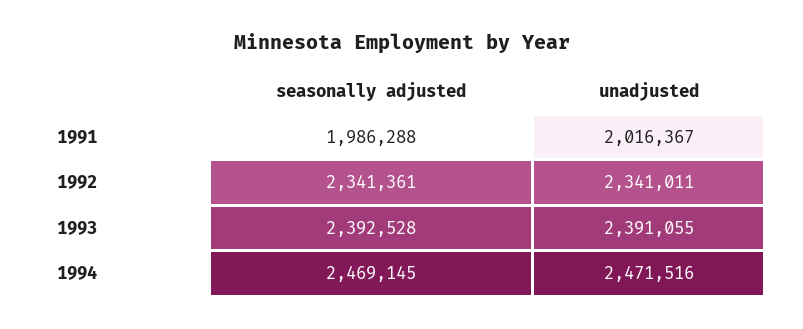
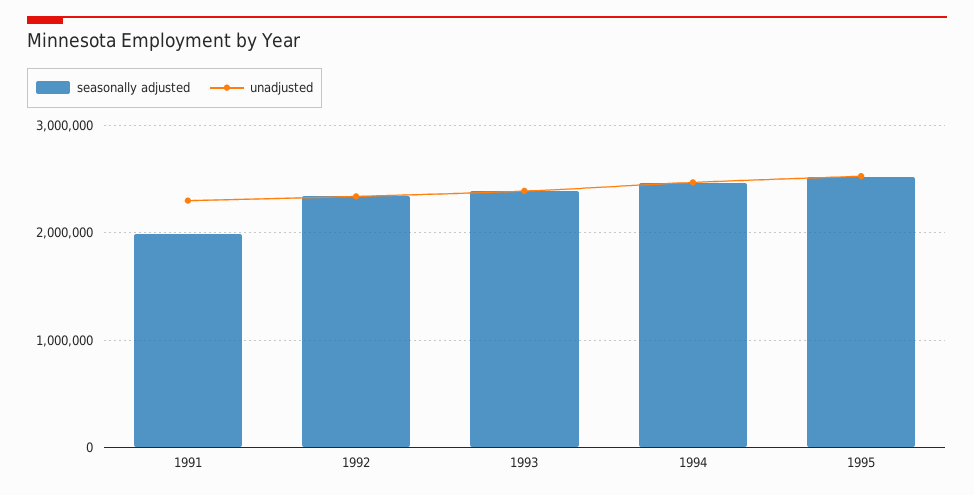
unadjusted, 1991: 2016367 -> 2300000
seasonally adjusted, 1995: none -> 2500000
unadjusted, 1995: none -> 2500000

